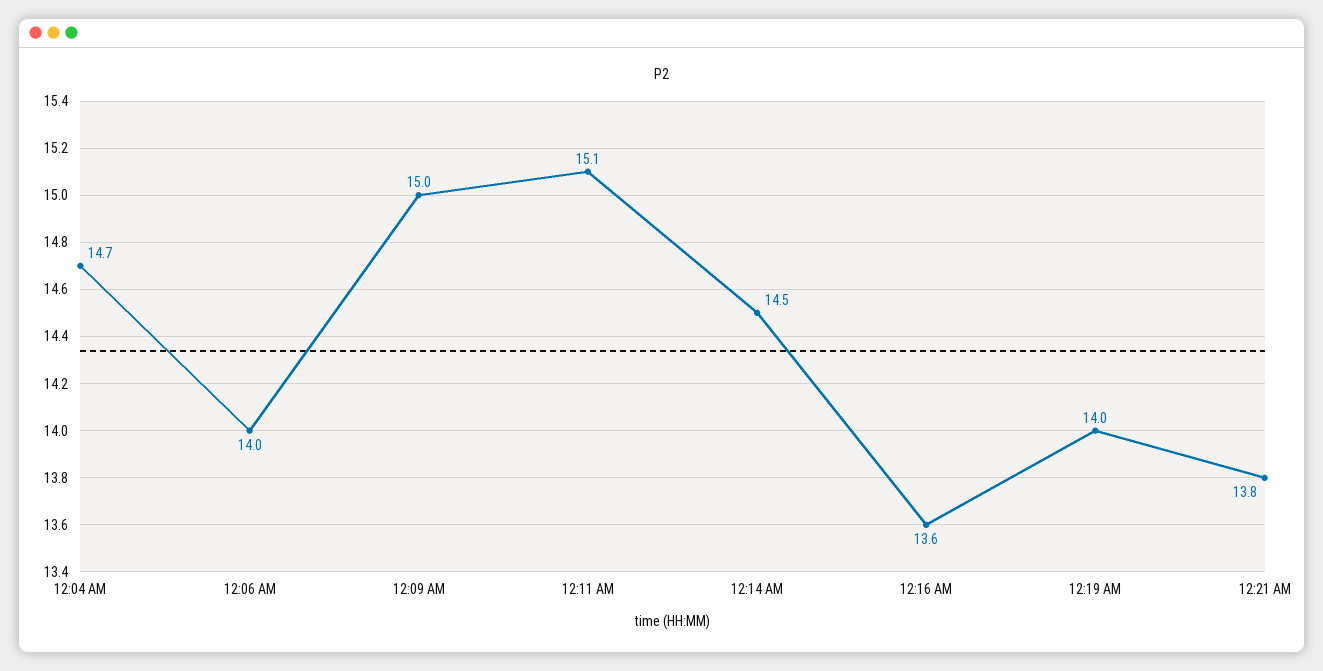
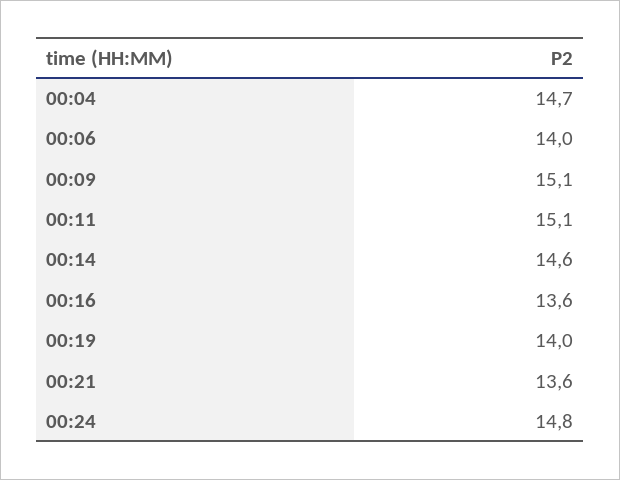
12:09 AM: 15 -> 15.1
12:14 AM: 14.5 -> 14.6
12:21 AM: 13.8 -> 13.6
00:24: none -> 14.8

